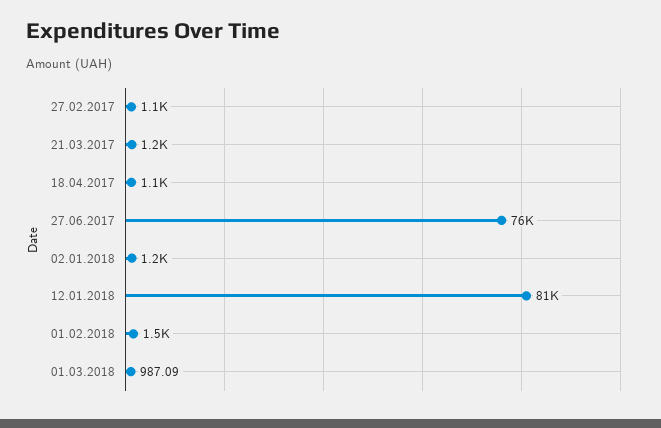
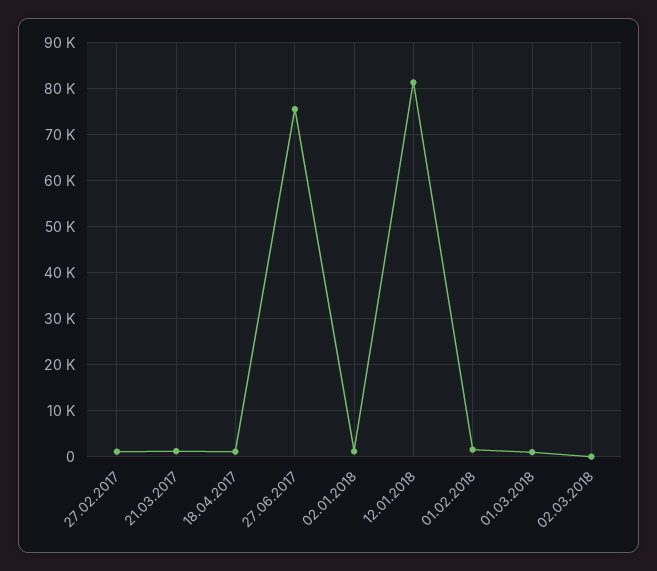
02.03.2018: none -> 0

